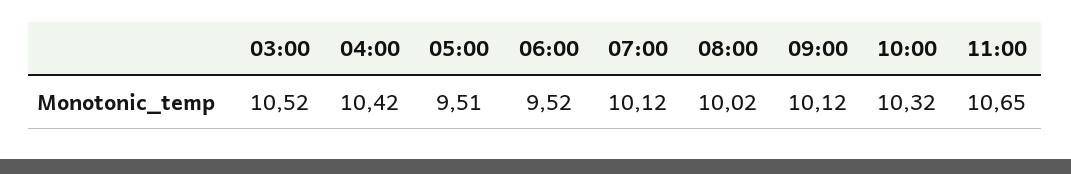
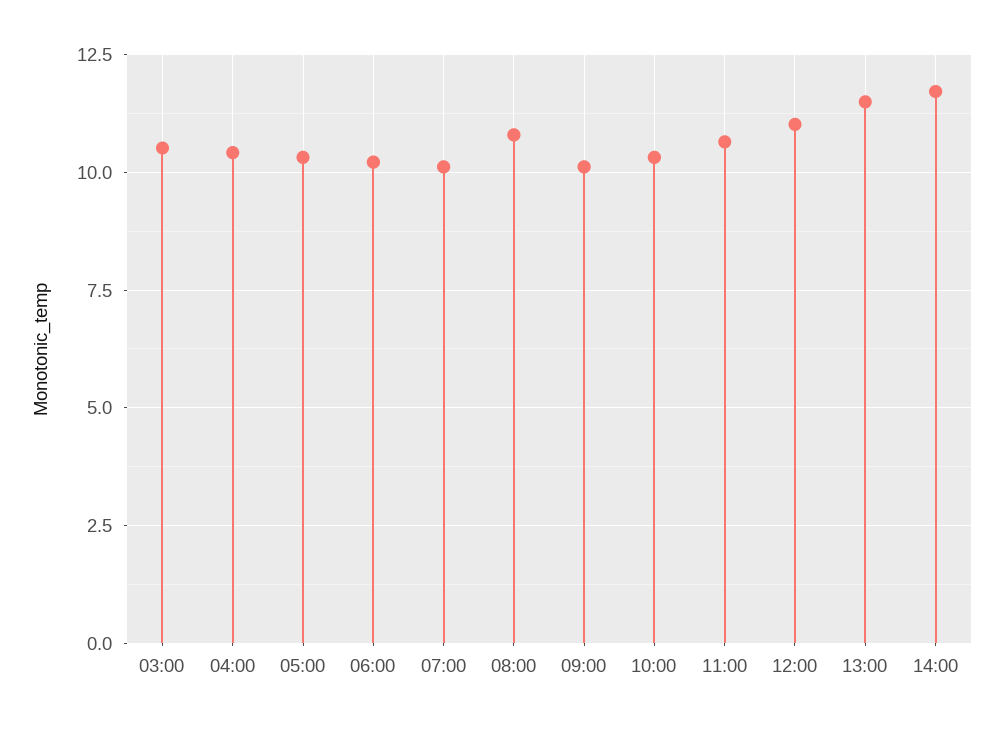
05:00: 9.51 -> 10.25
06:00: 9.52 -> 10.25
08:00: 10.02 -> 10.75
12:00: none -> 11
13:00: none -> 11.5
14:00: none -> 11.75

